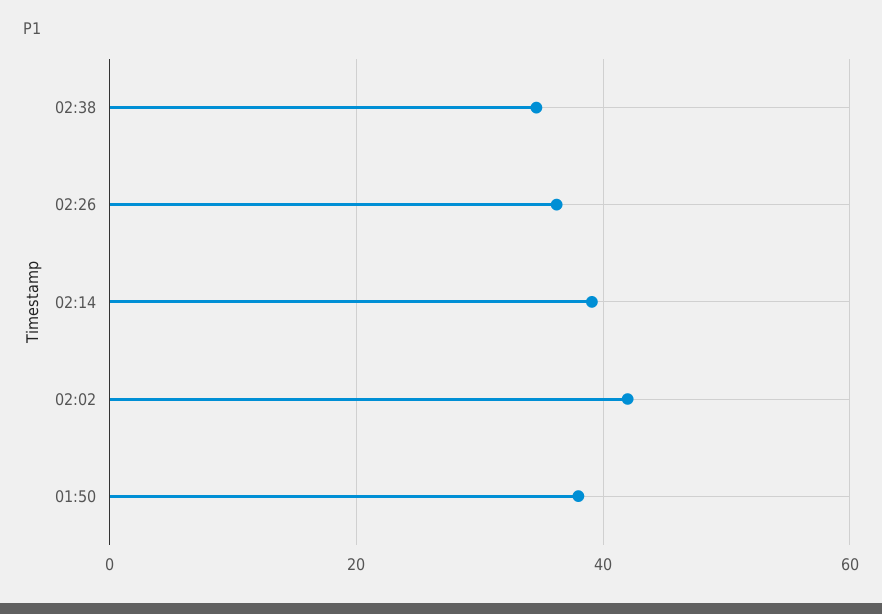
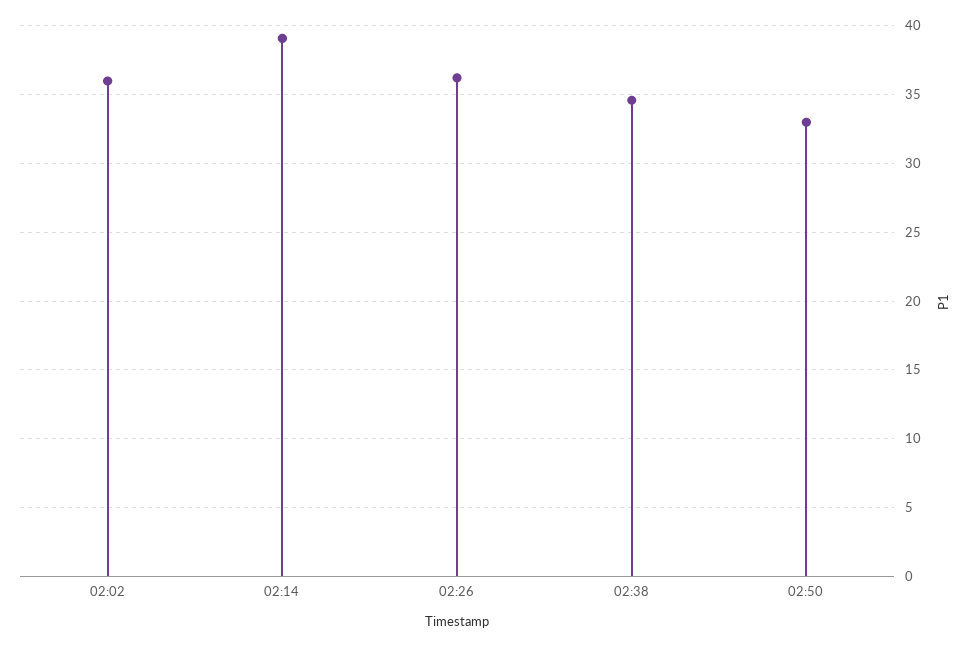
02:02: 42 -> 36
01:50: 38 -> none
02:50: none -> 33

